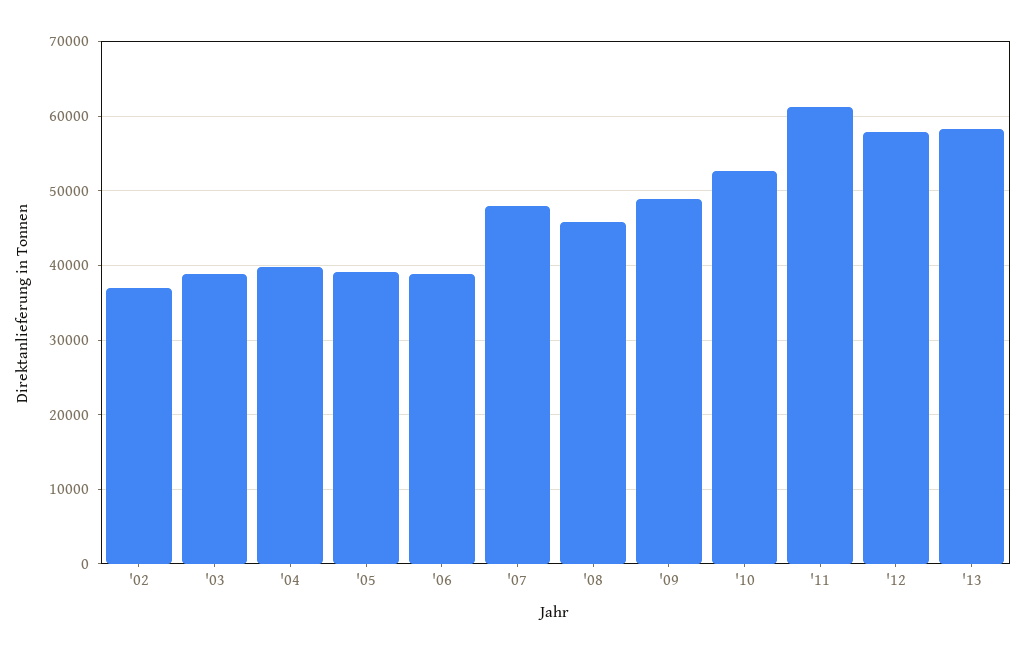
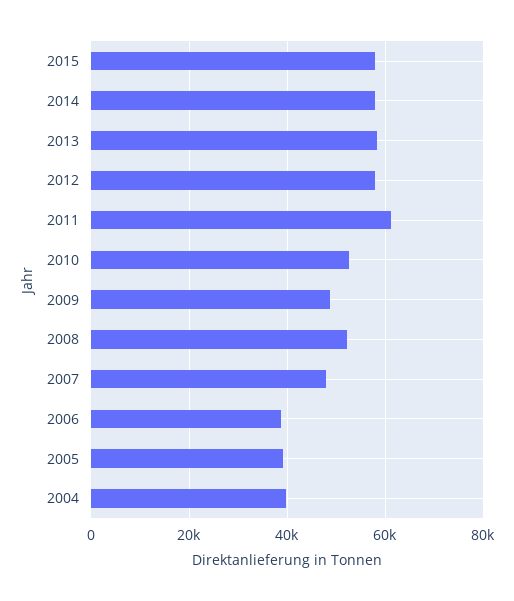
'02: 37000 -> none
'03: 39000 -> none
'08: 46000 -> 52000
2015: none -> 58000
2014: none -> 58000

